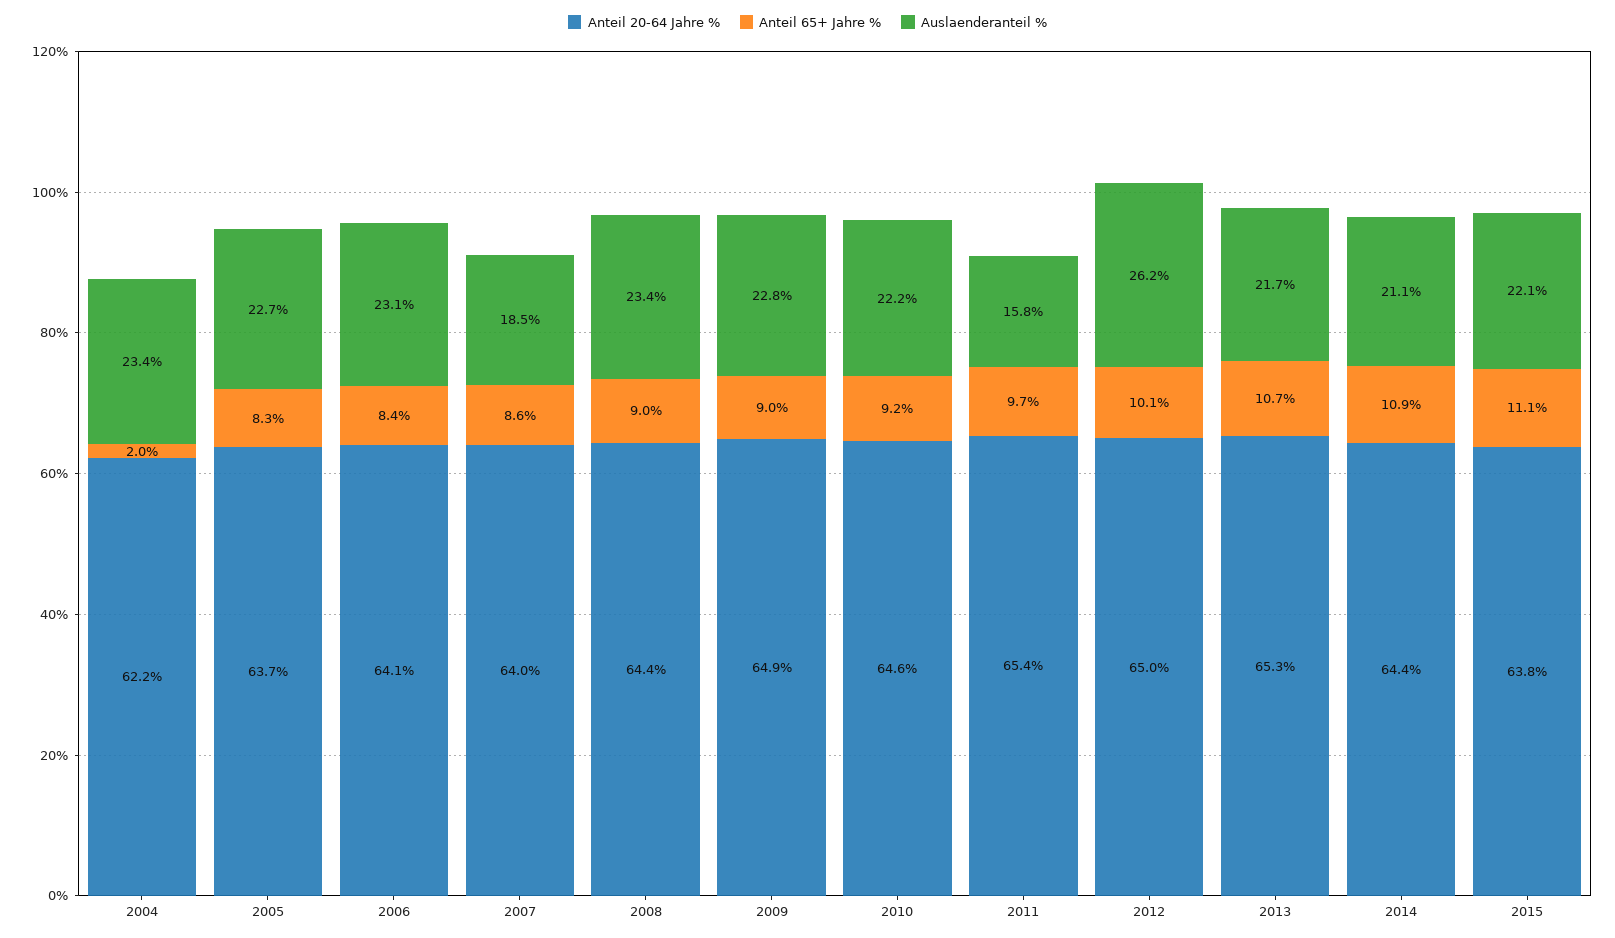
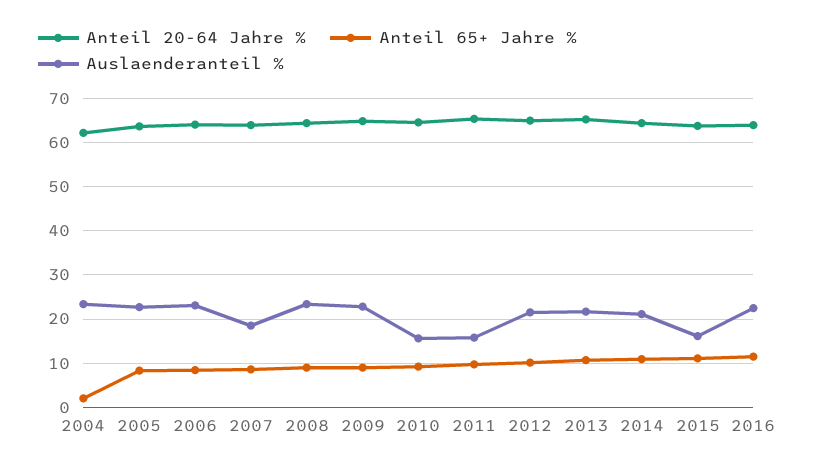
Auslaenderanteil %, 2010: 22.2 -> 16
Auslaenderanteil %, 2012: 26.2 -> 22
Auslaenderanteil %, 2015: 22.1 -> 16
Anteil 20-64 Jahre %, 2016: none -> 64
Anteil 65+ Jahre %, 2016: none -> 12
Auslaenderanteil %, 2016: none -> 22

